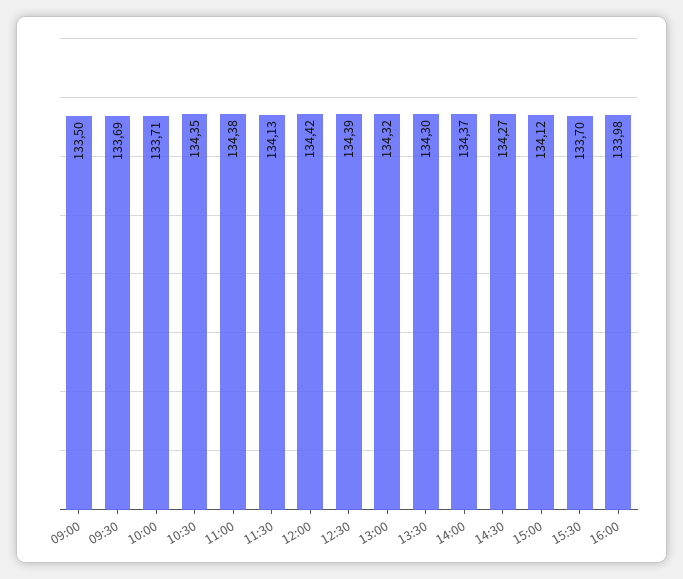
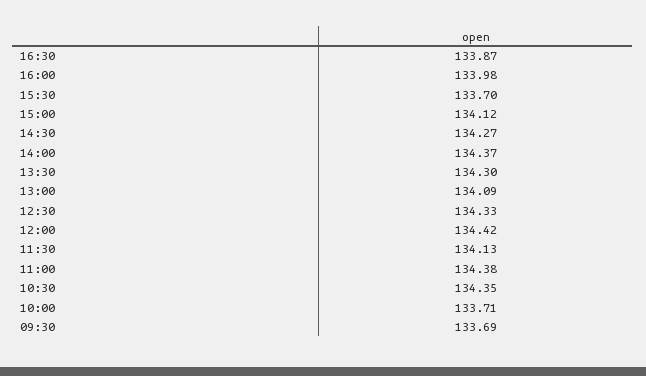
09:00: 133.5 -> none
12:30: 134.39 -> 134.33
13:00: 134.32 -> 134.09
16:30: none -> 133.87

